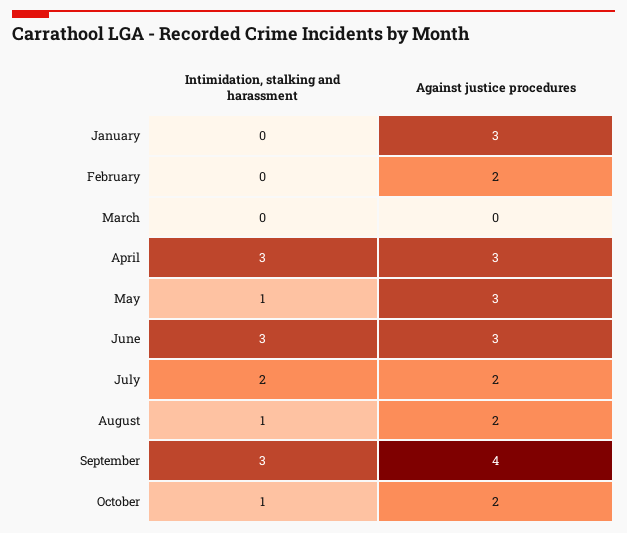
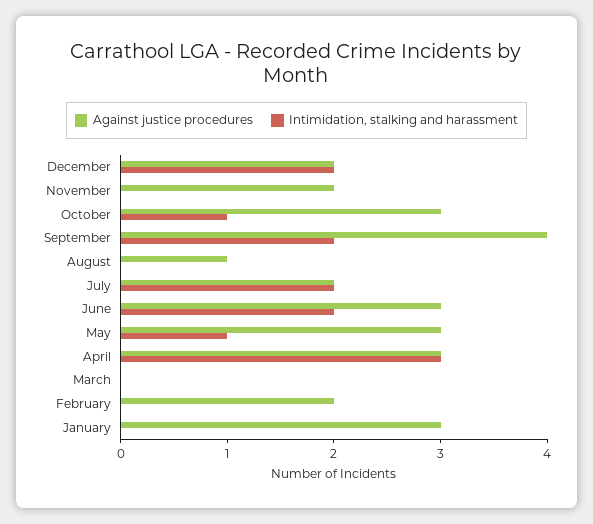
Intimidation, stalking and harassment, June: 3 -> 2
Intimidation, stalking and harassment, August: 1 -> 0
Against justice procedures, August: 2 -> 1
Intimidation, stalking and harassment, September: 3 -> 2
Against justice procedures, October: 2 -> 3
Against justice procedures, December: none -> 2
Intimidation, stalking and harassment, December: none -> 2
Against justice procedures, November: none -> 2
Intimidation, stalking and harassment, November: none -> 0

